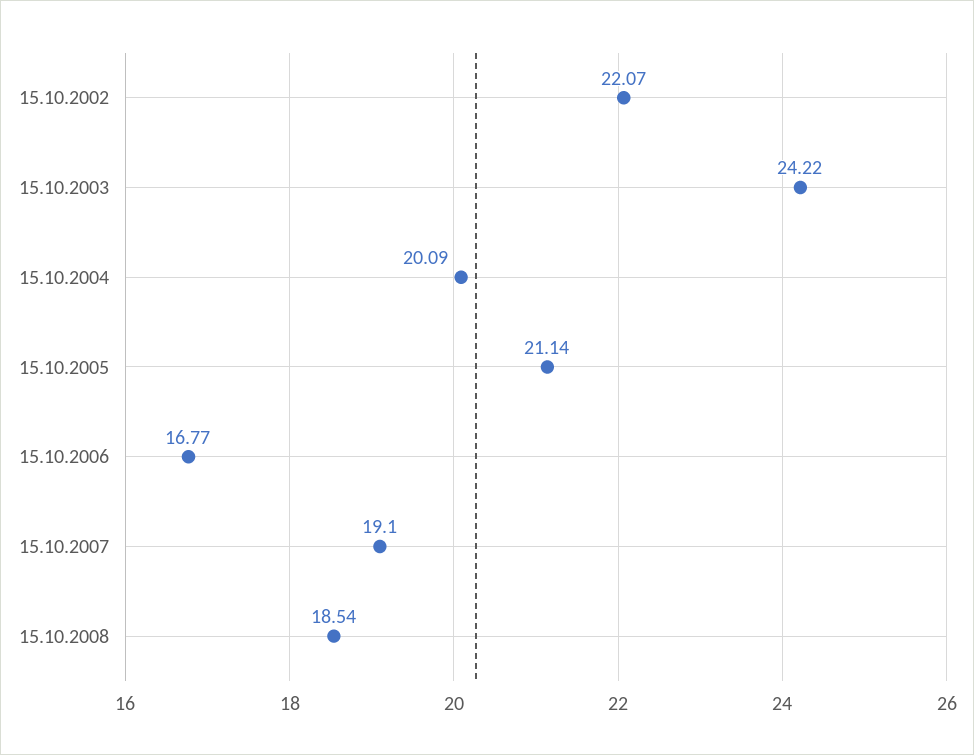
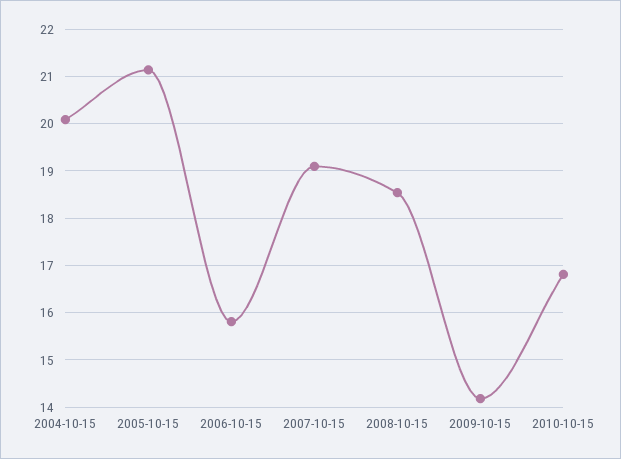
15.10.2002: 22.07 -> none
15.10.2003: 24.22 -> none
15.10.2006: 16.77 -> 15.8
2009-10-15: none -> 14.2
2010-10-15: none -> 16.8

